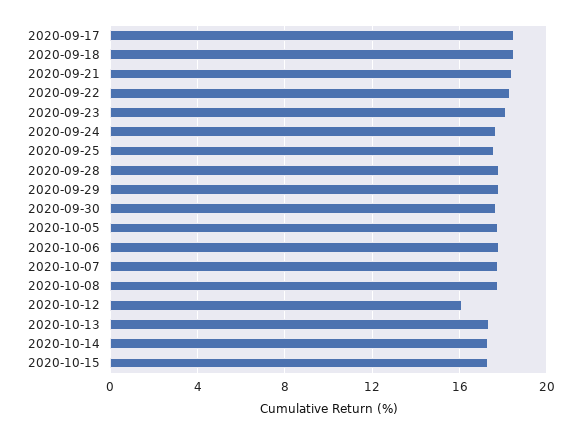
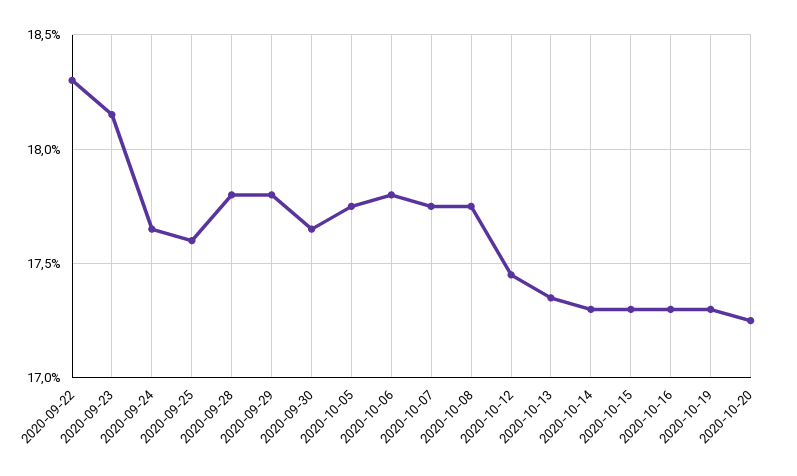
2020-09-17: 18.5 -> none
2020-09-18: 18.5 -> none
2020-09-21: 18.5 -> none
2020-10-12: 16 -> 17.45
2020-10-16: none -> 17.3
2020-10-19: none -> 17.3
2020-10-20: none -> 17.25

